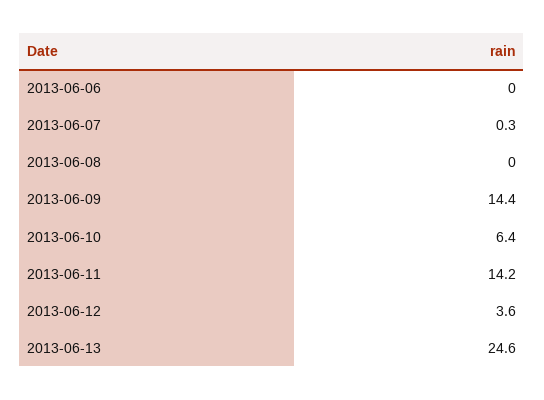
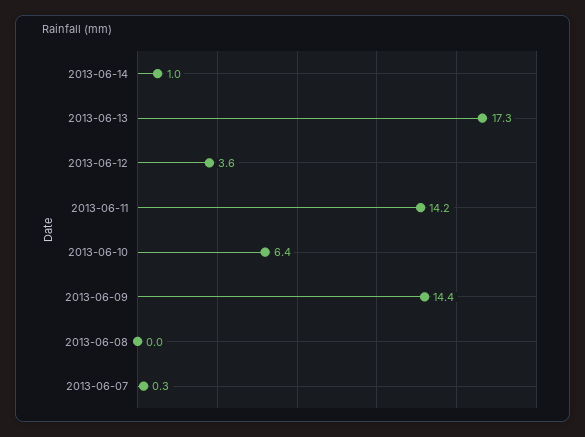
2013-06-06: 0 -> none
2013-06-13: 24.6 -> 17.3
2013-06-14: none -> 1

